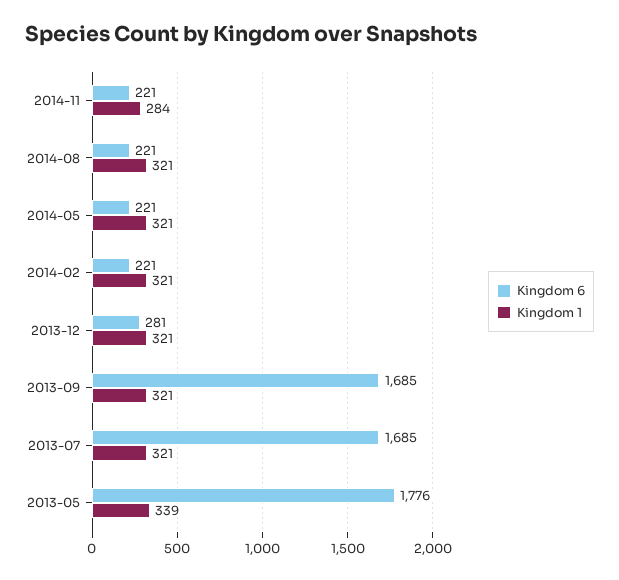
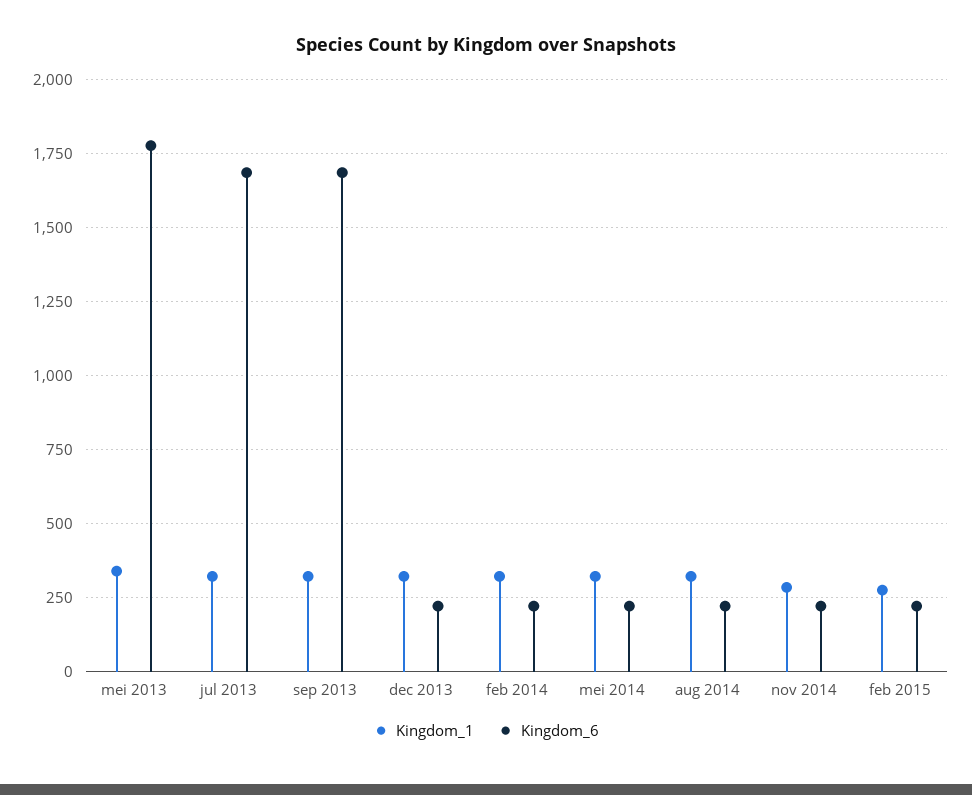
Kingdom 6, 2013-12: 281 -> 225
Kingdom 1, feb 2015: none -> 275
Kingdom 6, feb 2015: none -> 225

